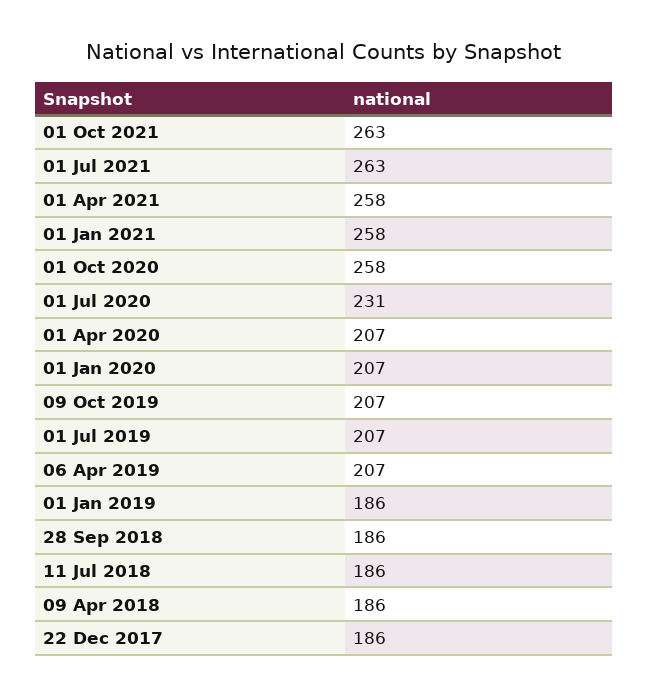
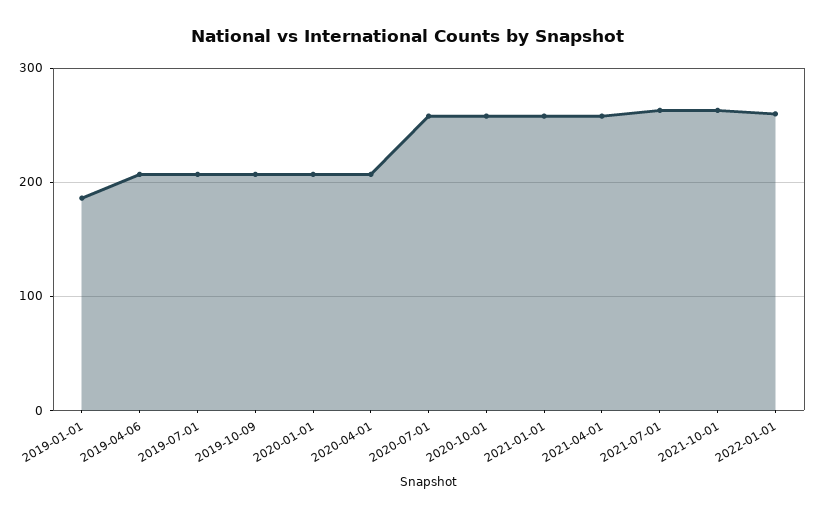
01 Jul 2020: 231 -> 260
28 Sep 2018: 186 -> none
11 Jul 2018: 186 -> none
09 Apr 2018: 186 -> none
22 Dec 2017: 186 -> none
2022-01-01: none -> 260

